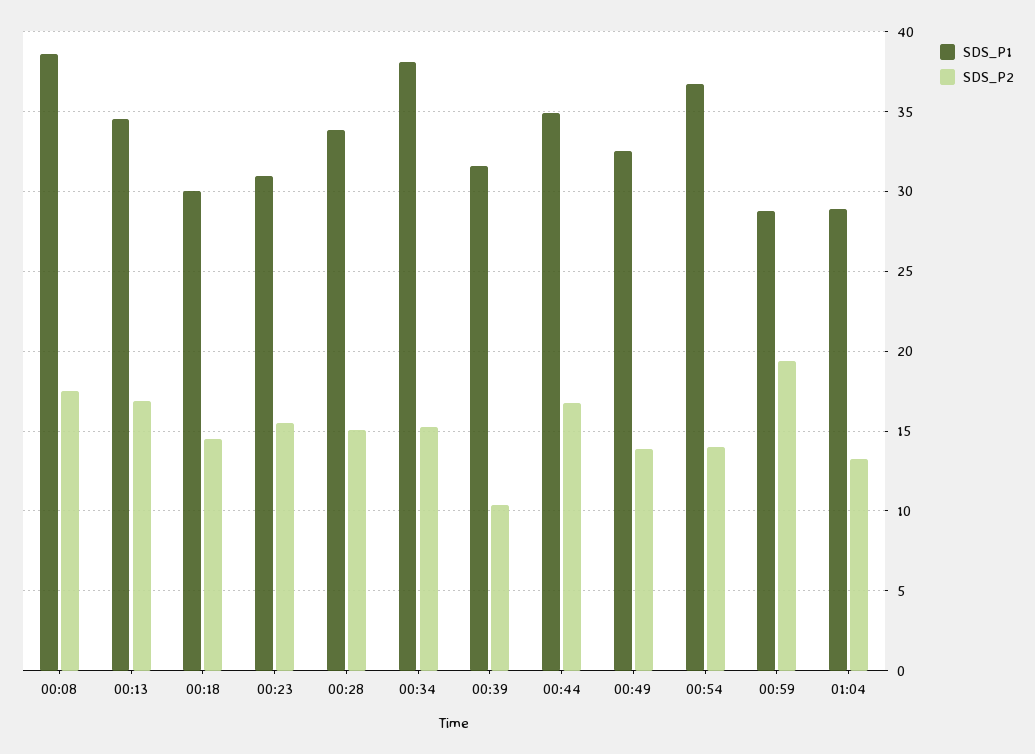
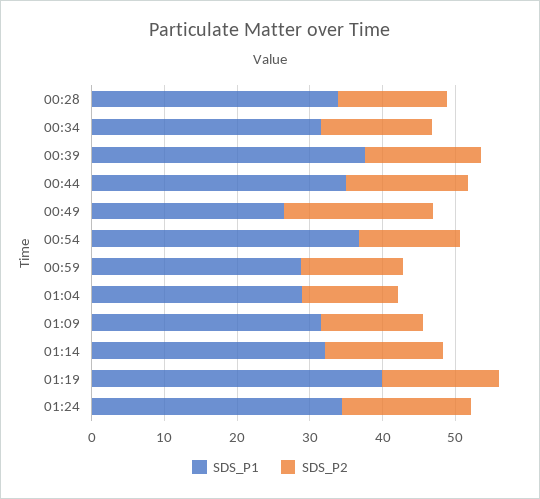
SDS_P1, 00:08: 38.5 -> none
SDS_P2, 00:08: 17.5 -> none
SDS_P1, 00:13: 34.5 -> none
SDS_P2, 00:13: 17 -> none
SDS_P1, 00:18: 30 -> none
SDS_P2, 00:18: 14.5 -> none
SDS_P1, 00:23: 31 -> none
SDS_P2, 00:23: 15.5 -> none
SDS_P1, 00:34: 38 -> 32
SDS_P1, 00:39: 31.5 -> 38
SDS_P2, 00:39: 10.5 -> 16
SDS_P1, 00:49: 32.5 -> 26
SDS_P2, 00:49: 14 -> 20
SDS_P2, 00:59: 19.5 -> 14
SDS_P1, 01:09: none -> 32
SDS_P2, 01:09: none -> 14
SDS_P1, 01:14: none -> 32
SDS_P2, 01:14: none -> 16
SDS_P1, 01:19: none -> 40
SDS_P2, 01:19: none -> 16
SDS_P1, 01:24: none -> 34
SDS_P2, 01:24: none -> 18

